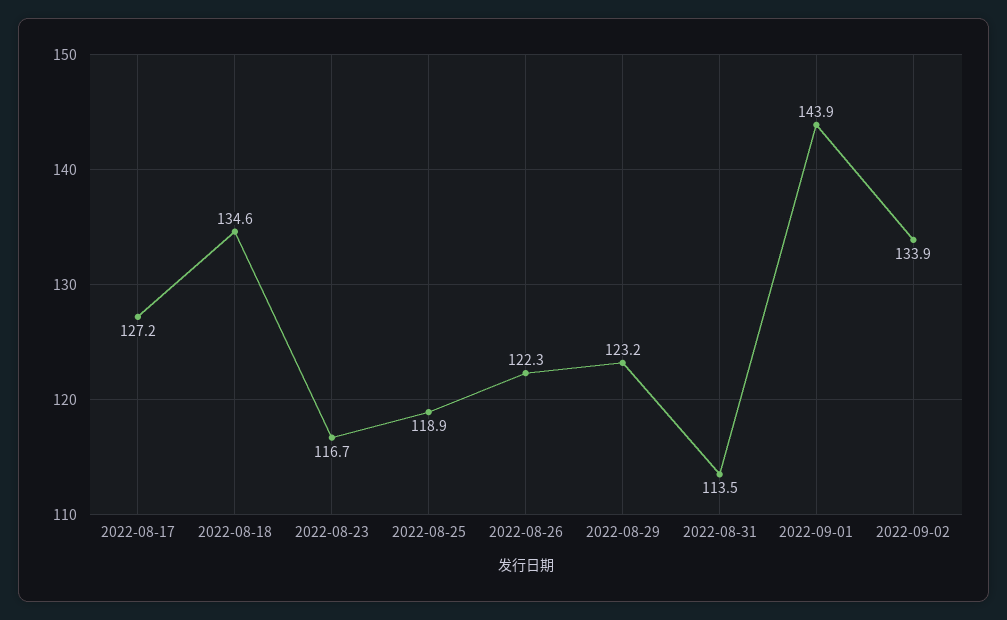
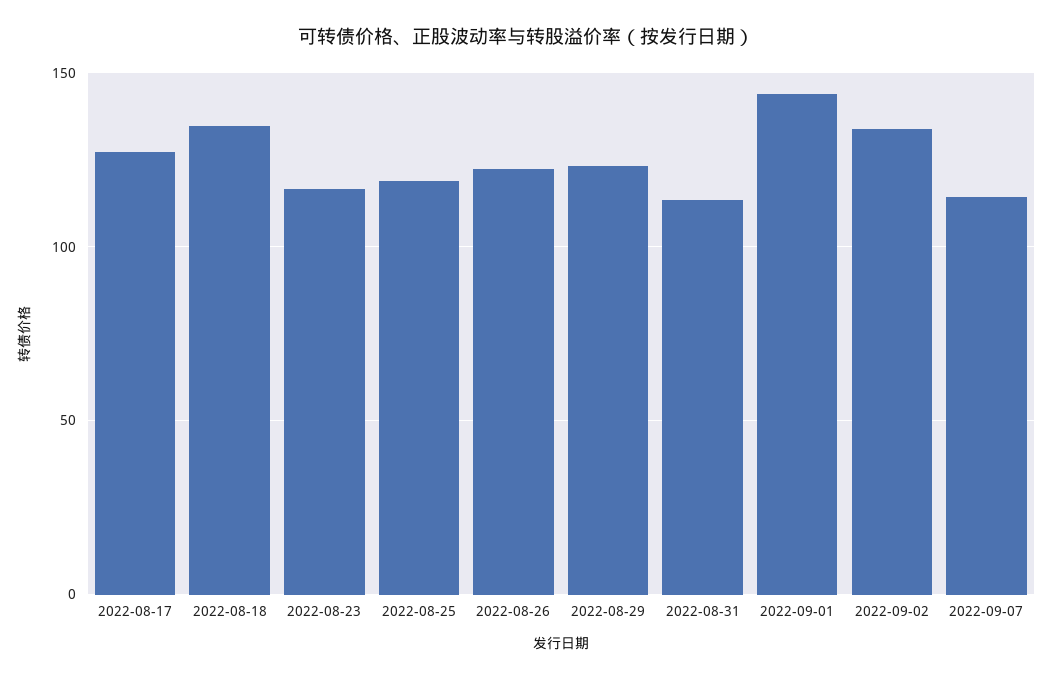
2022-09-07: none -> 115

